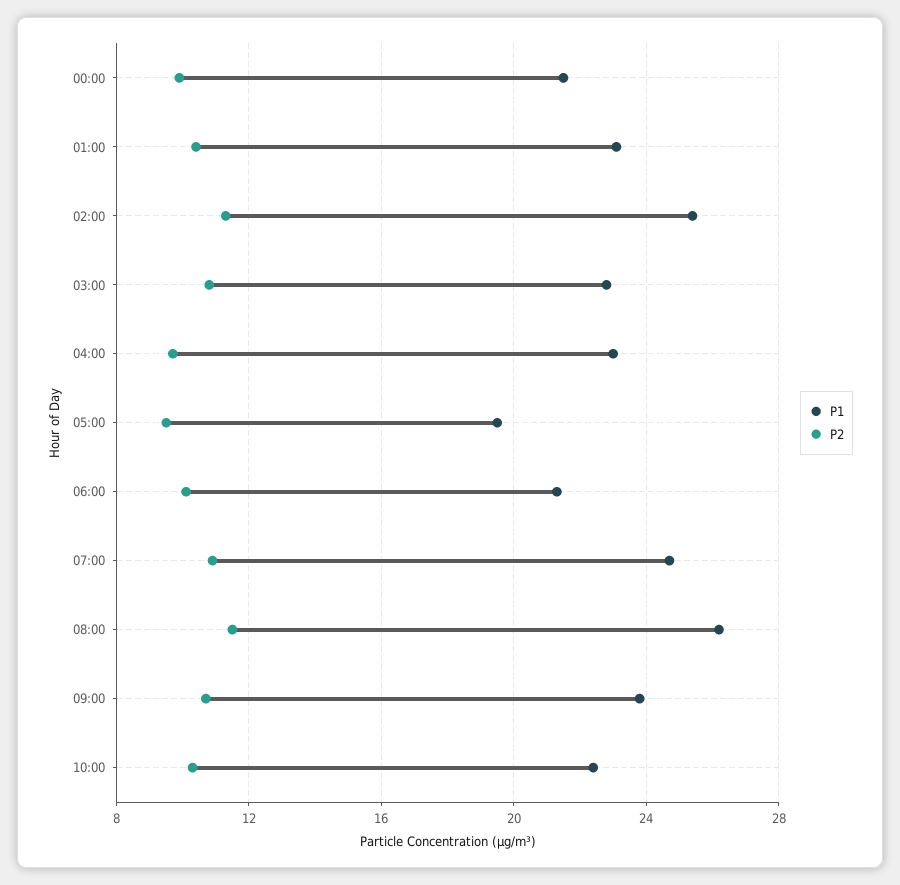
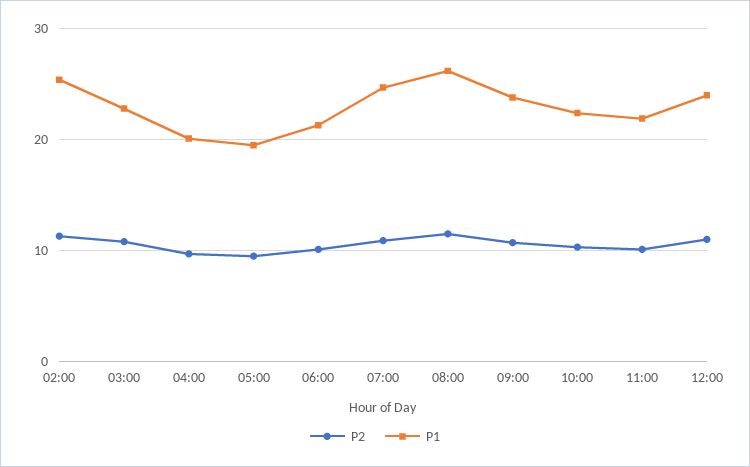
P1, 00:00: 21.5 -> none
P2, 00:00: 10 -> none
P1, 01:00: 23 -> none
P2, 01:00: 10.5 -> none
P1, 04:00: 23 -> 20
P2, 11:00: none -> 10
P1, 11:00: none -> 22
P2, 12:00: none -> 11
P1, 12:00: none -> 24

